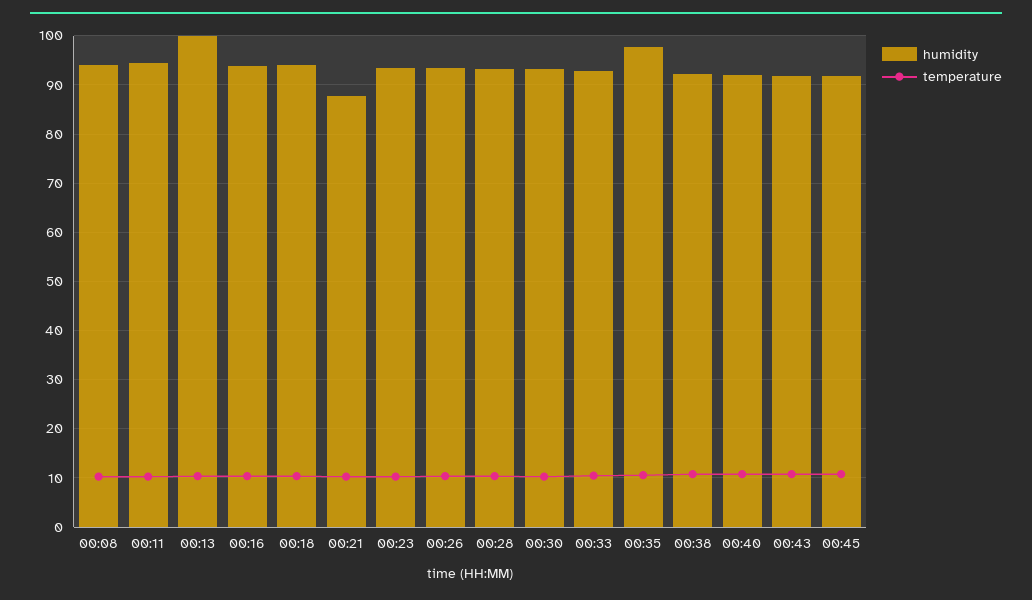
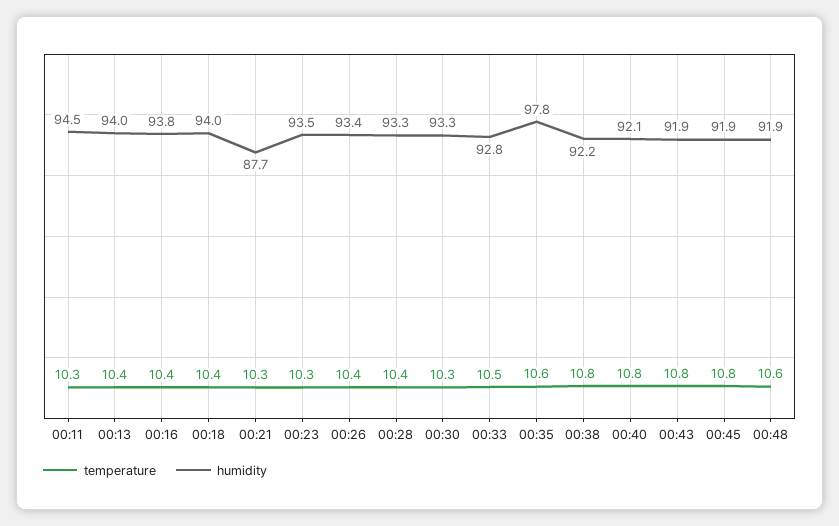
humidity, 00:08: 94 -> none
temperature, 00:08: 10 -> none
humidity, 00:13: 100 -> 94
temperature, 00:48: none -> 10.6
humidity, 00:48: none -> 91.9

